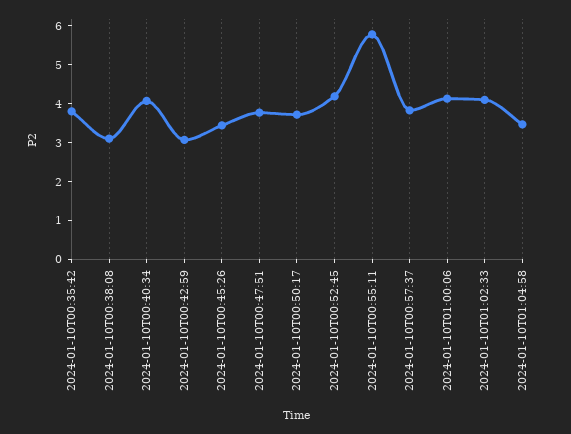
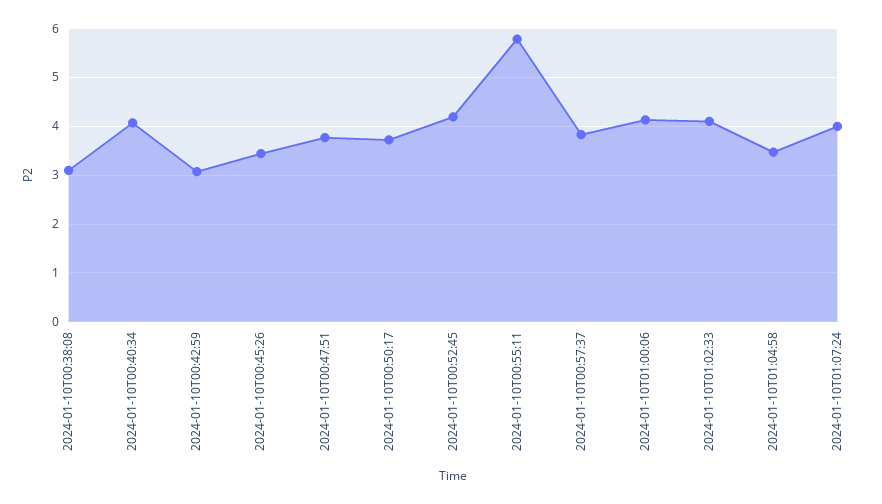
2024-01-10T00:35:42: 3.75 -> none
2024-01-10T01:07:24: none -> 4

